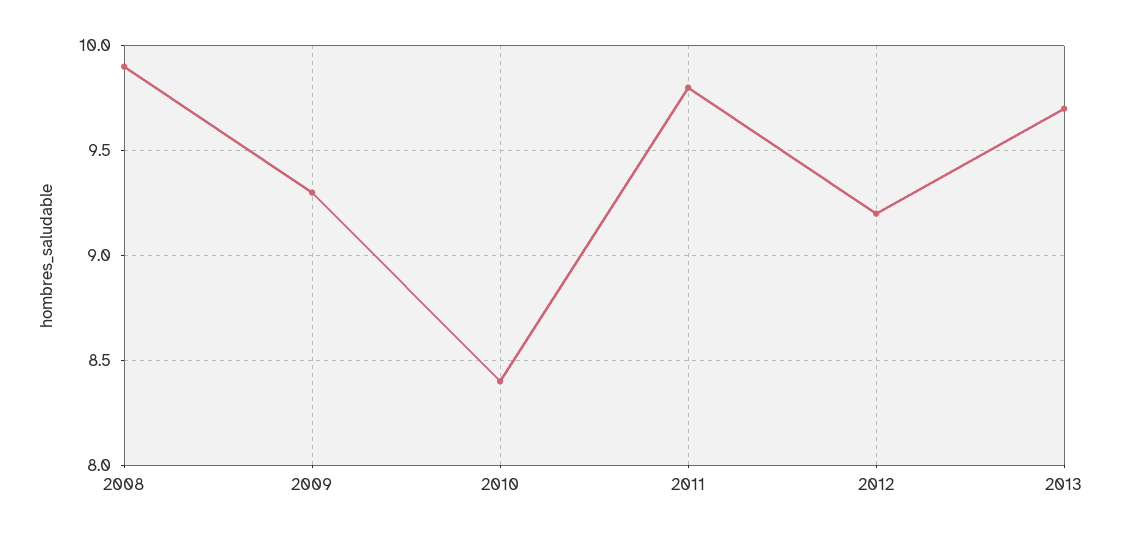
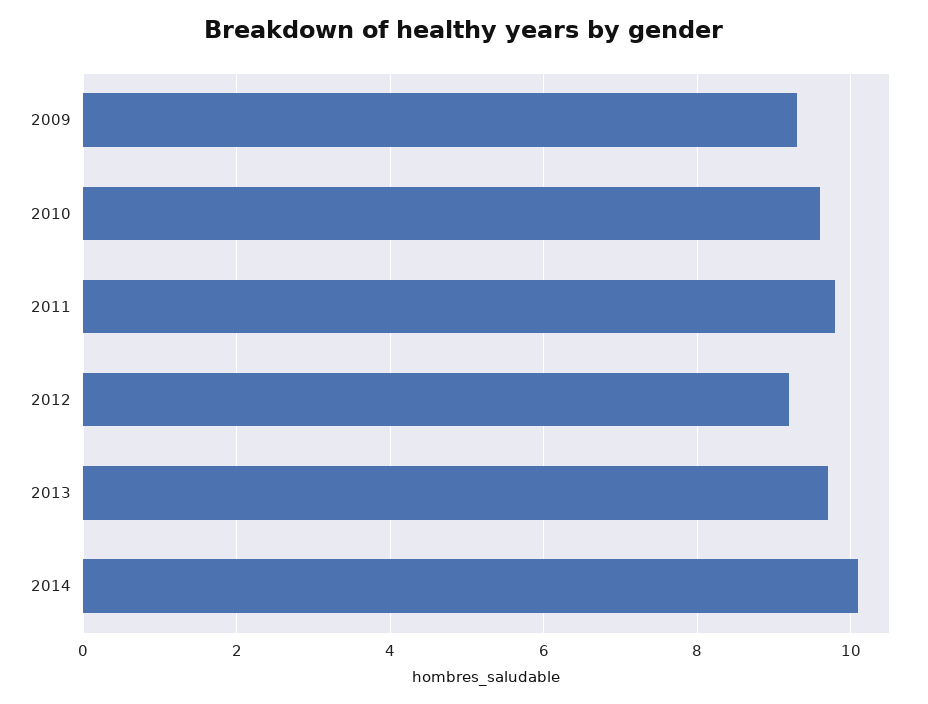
2008: 9.9 -> none
2010: 8.4 -> 9.5
2014: none -> 10

